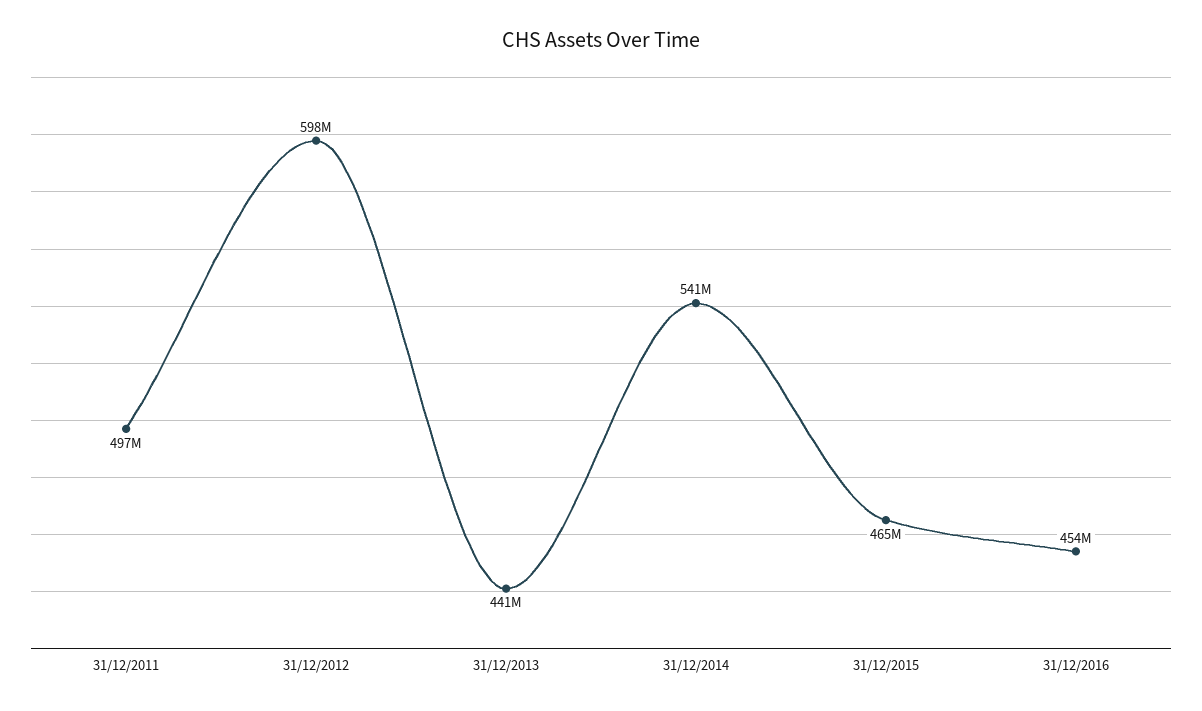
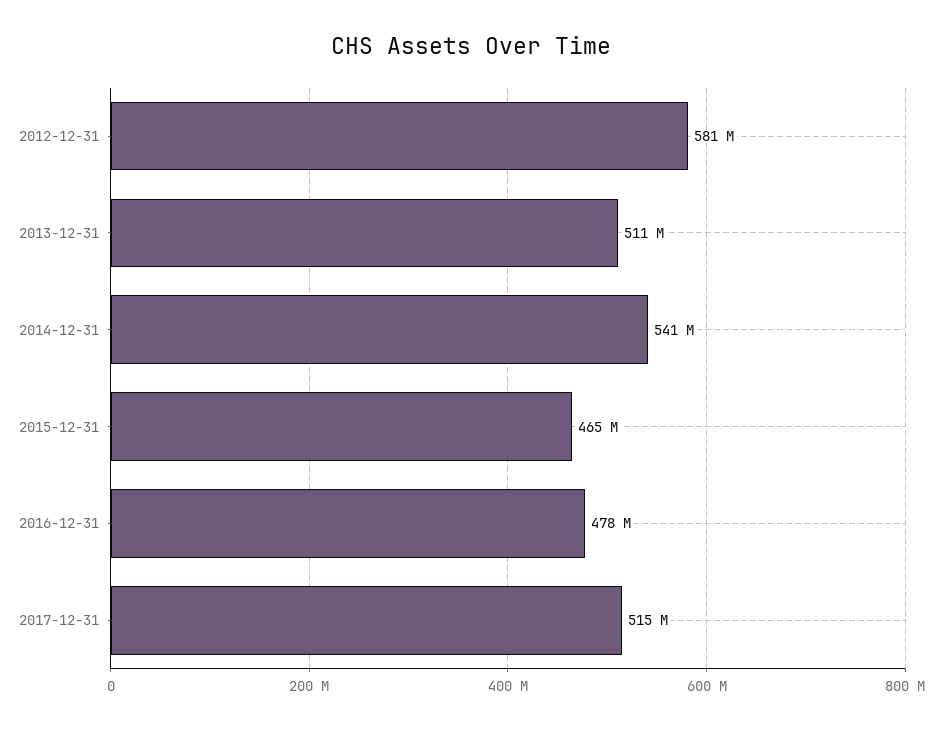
31/12/2011: 497000000 -> none
31/12/2012: 598000000 -> 581000000
31/12/2013: 441000000 -> 511000000
31/12/2016: 454000000 -> 478000000
2017-12-31: none -> 515000000

